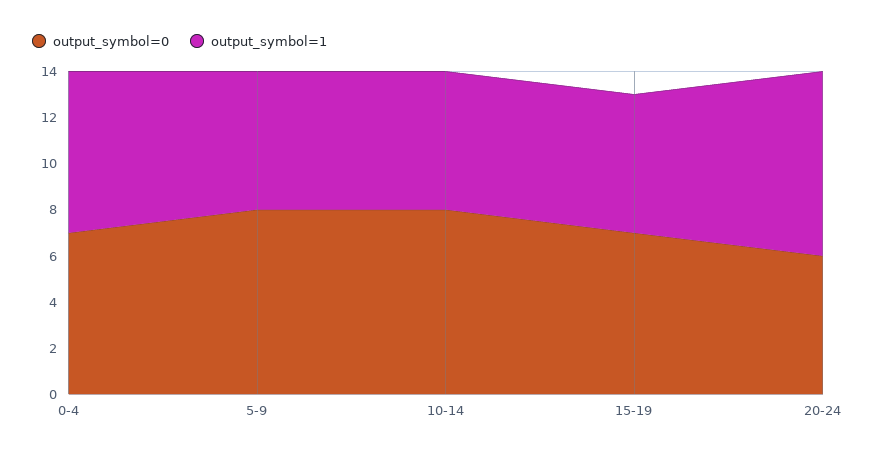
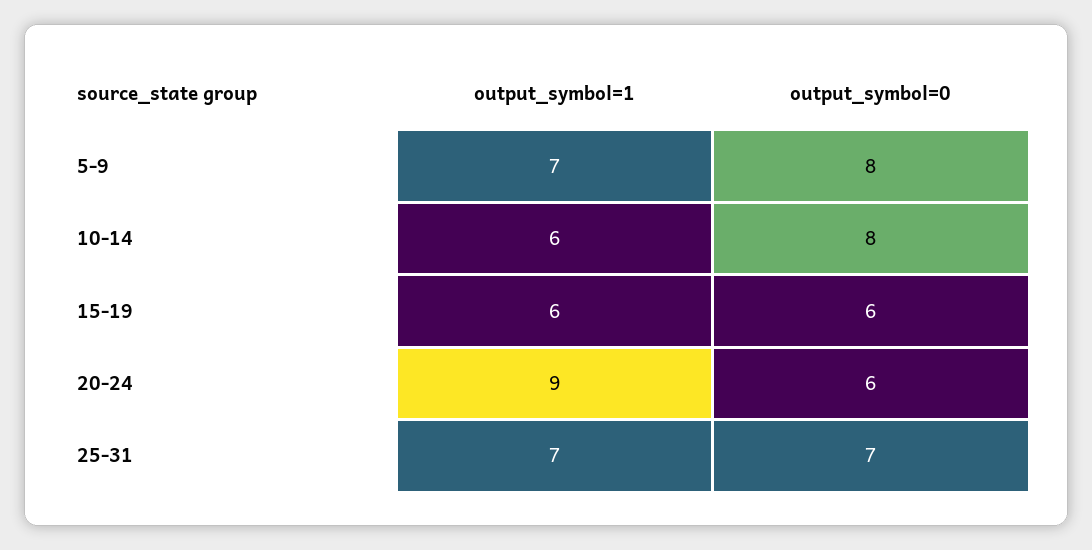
output_symbol=0, 0-4: 7 -> none
output_symbol=1, 0-4: 7 -> none
output_symbol=1, 5-9: 6 -> 7
output_symbol=0, 15-19: 7 -> 6
output_symbol=1, 20-24: 8 -> 9
output_symbol=1, 25-31: none -> 7
output_symbol=0, 25-31: none -> 7

